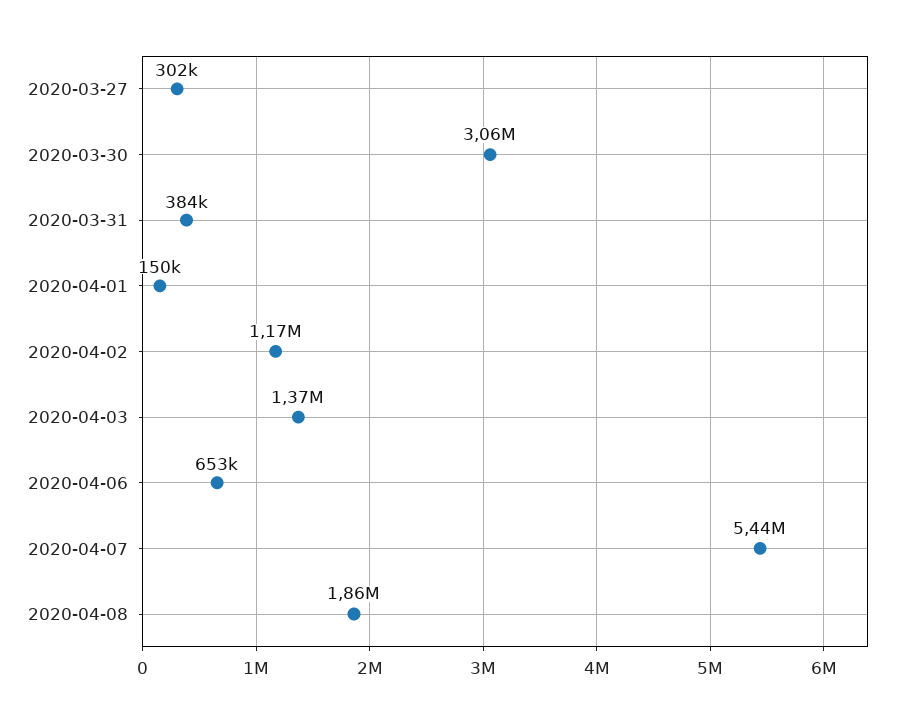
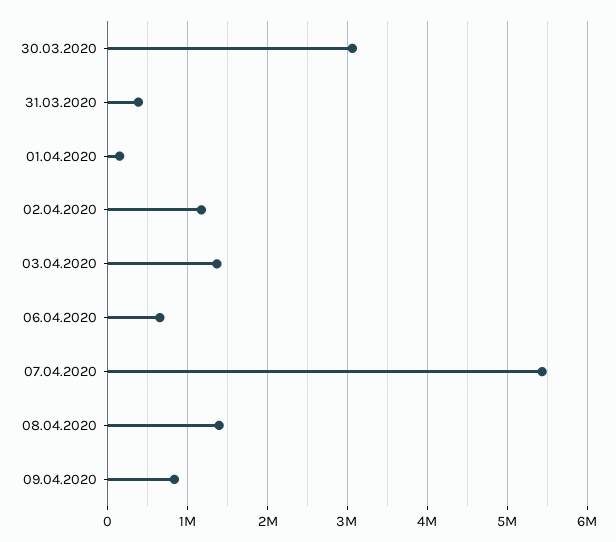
2020-03-27: 302000 -> none
2020-04-08: 1860000 -> 1400000
09.04.2020: none -> 800000

